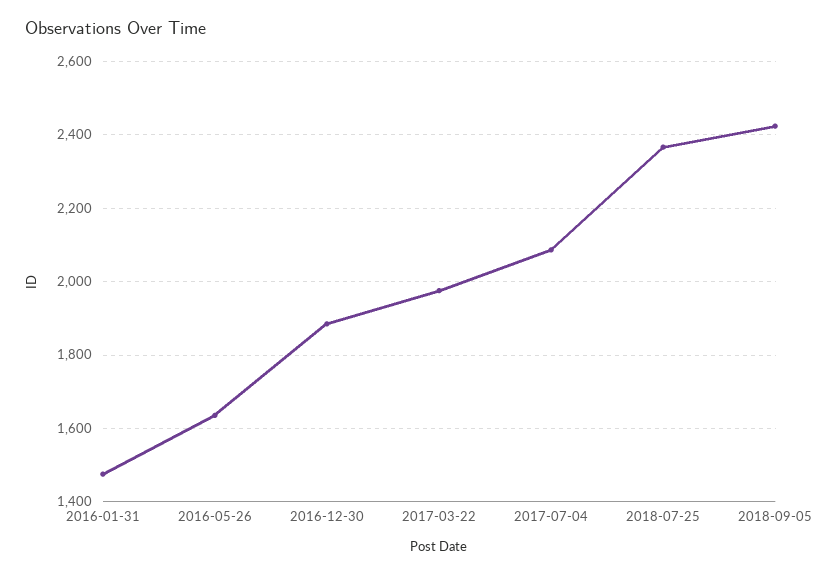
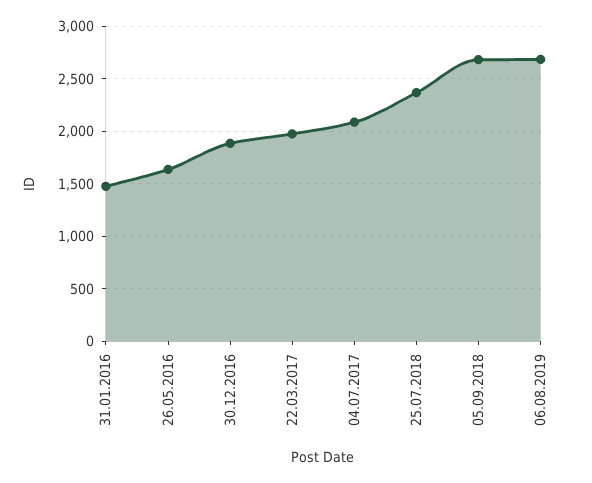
2018-09-05: 2420 -> 2700
06.08.2019: none -> 2700

